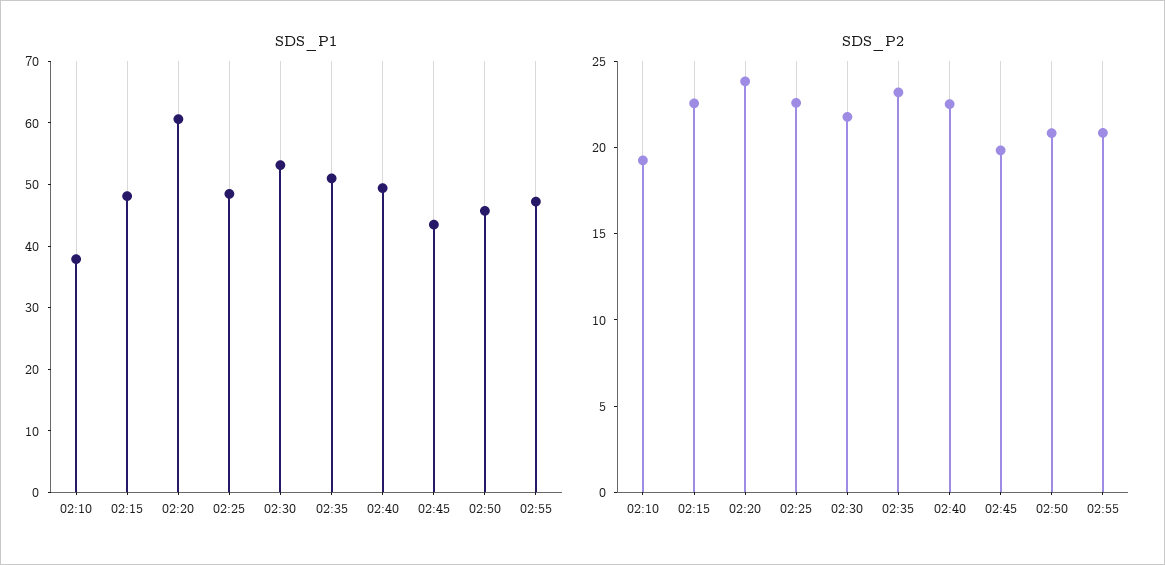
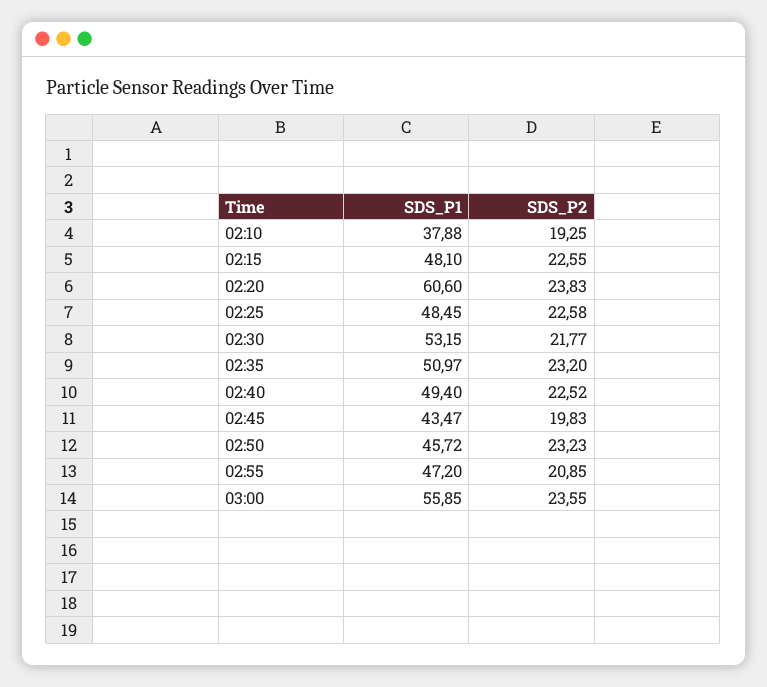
SDS_P2, 02:50: 21 -> 23.23
SDS_P1, 03:00: none -> 55.85
SDS_P2, 03:00: none -> 23.55

